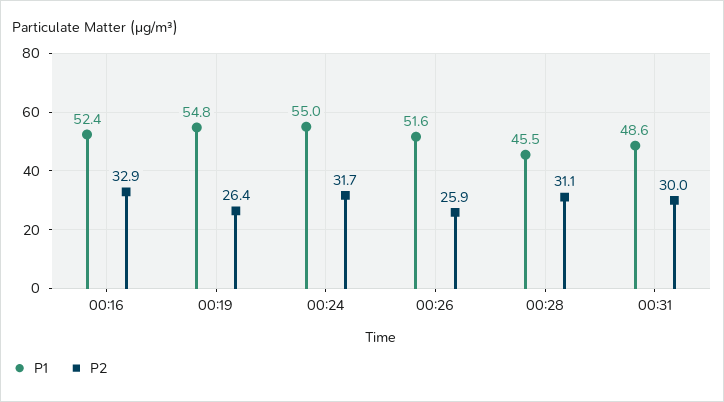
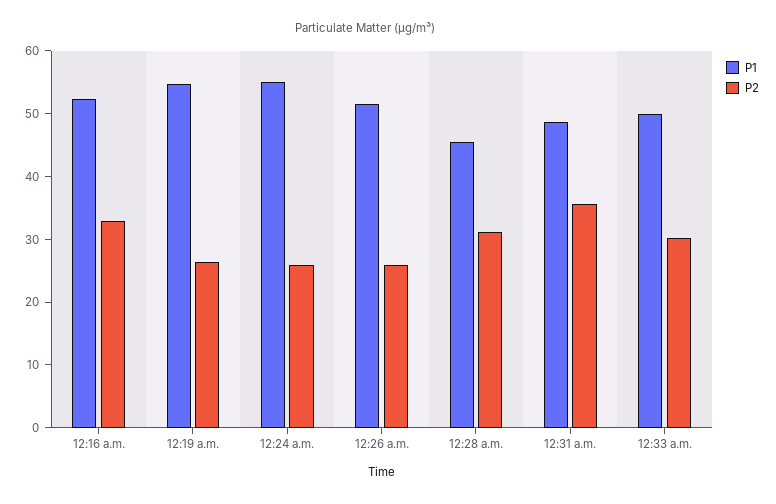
P2, 00:24: 31.7 -> 26
P2, 00:31: 30 -> 36
P1, 12:33 a.m.: none -> 50
P2, 12:33 a.m.: none -> 30

